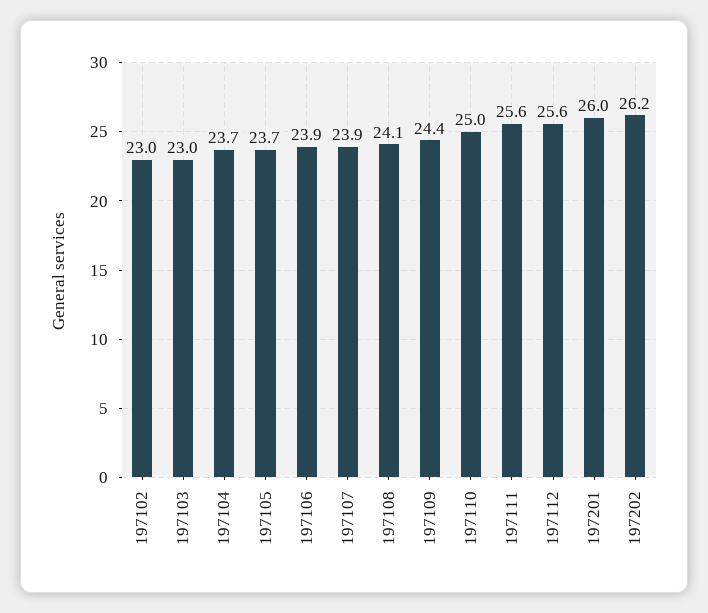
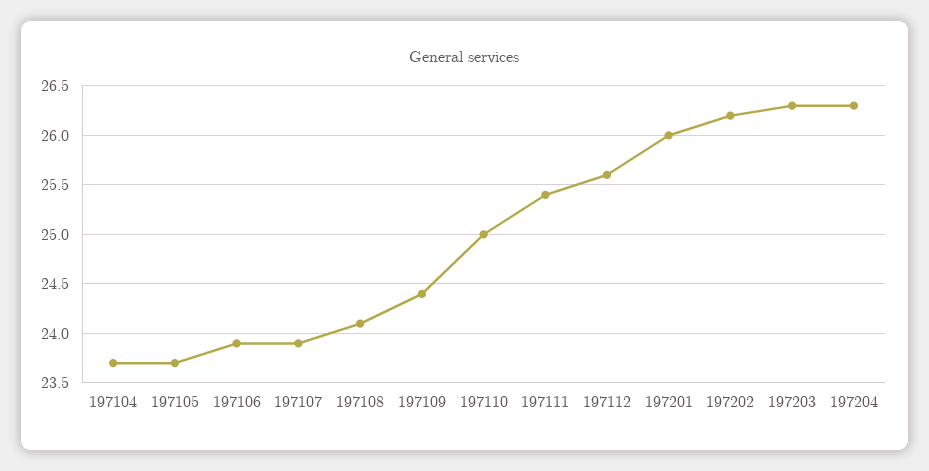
197102: 23 -> none
197103: 23 -> none
197111: 25.6 -> 25.4
197203: none -> 26.3
197204: none -> 26.3

